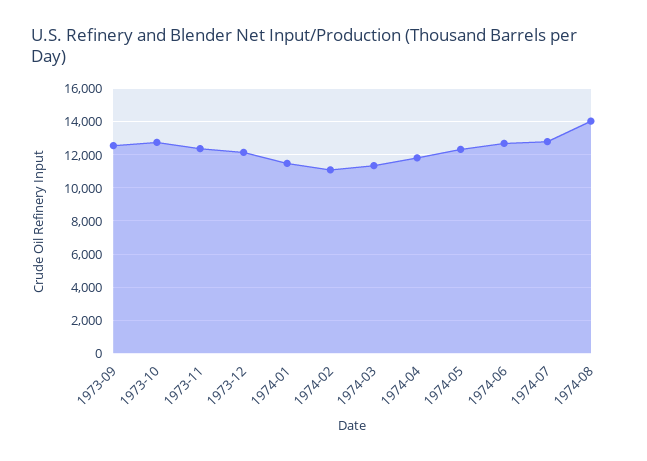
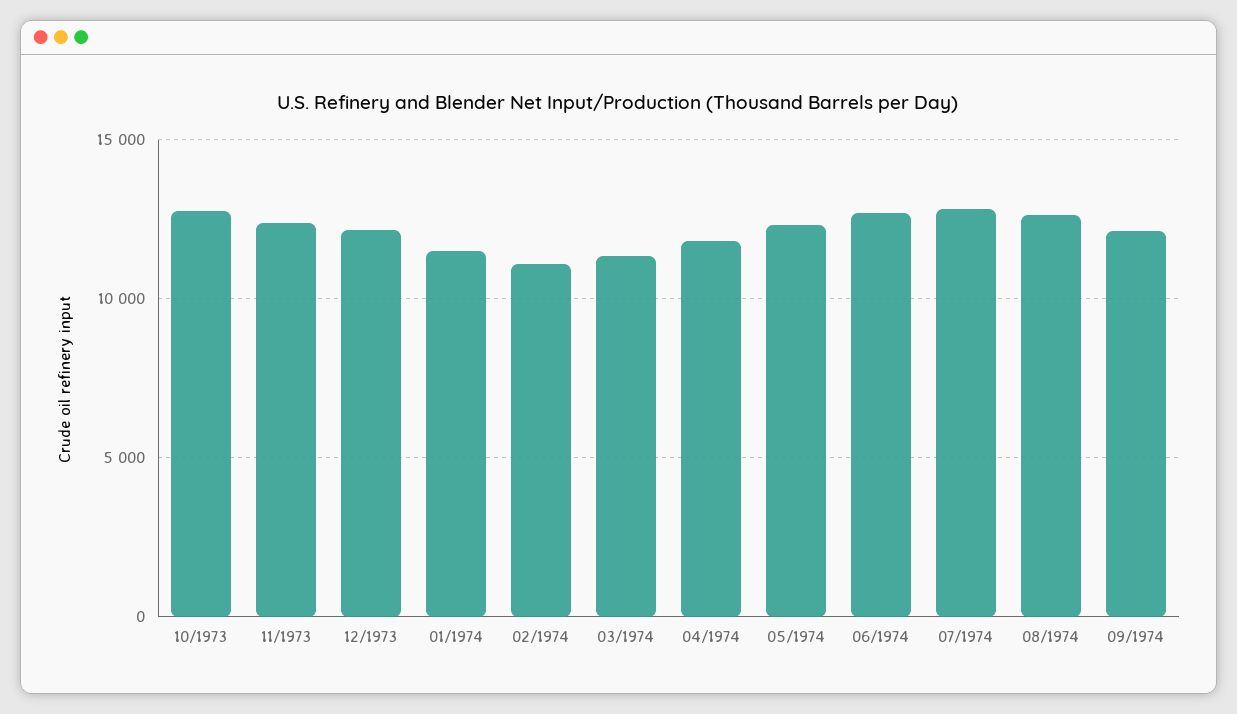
1973-09: 12500 -> none
1974-08: 14000 -> 12500
09/1974: none -> 12000

